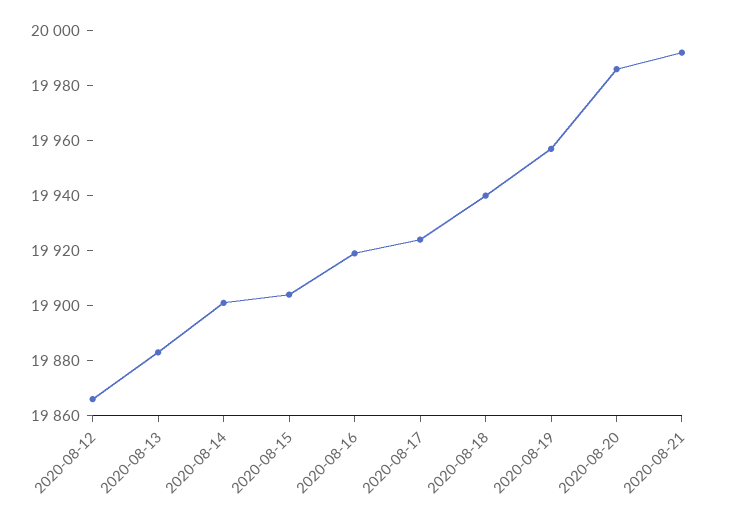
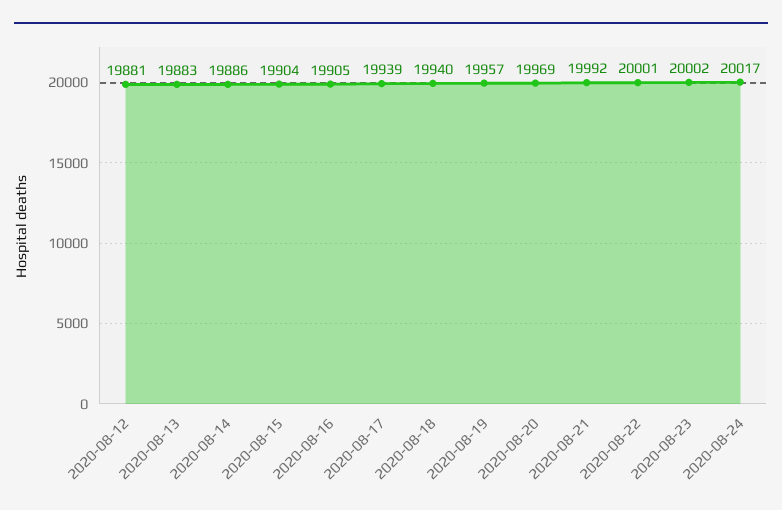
2020-08-12: 19865 -> 19881
2020-08-14: 19900 -> 19886
2020-08-16: 19920 -> 19905
2020-08-17: 19925 -> 19939
2020-08-20: 19985 -> 19969
2020-08-22: none -> 20001
2020-08-23: none -> 20002
2020-08-24: none -> 20017

